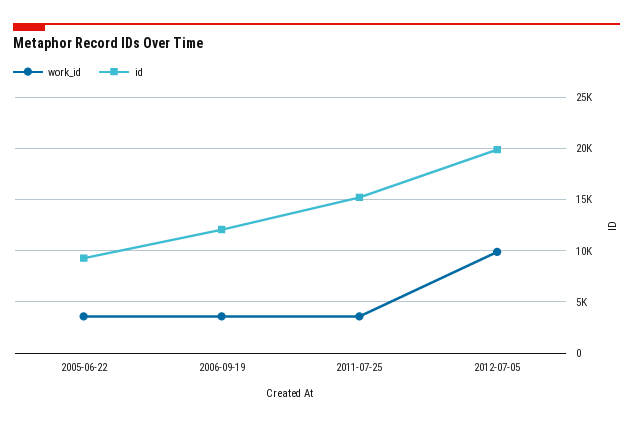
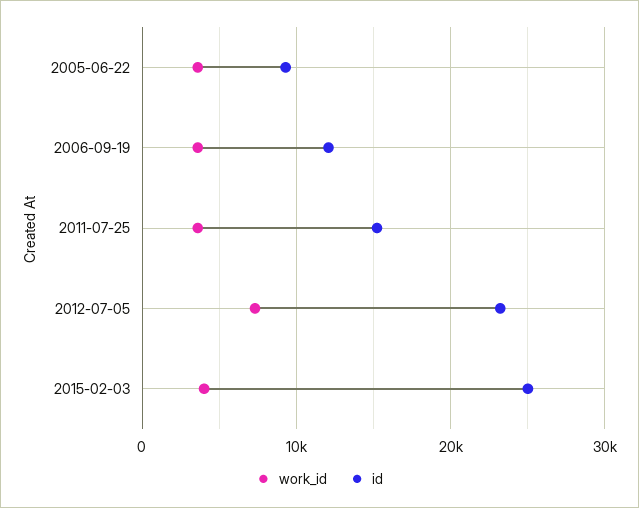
work_id, 2012-07-05: 10000 -> 7000
id, 2012-07-05: 20000 -> 23000
work_id, 2015-02-03: none -> 4000
id, 2015-02-03: none -> 25000

